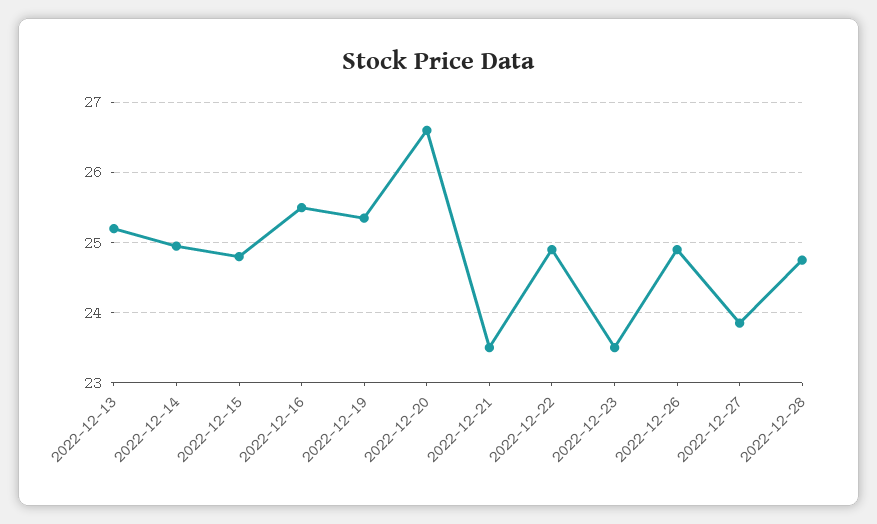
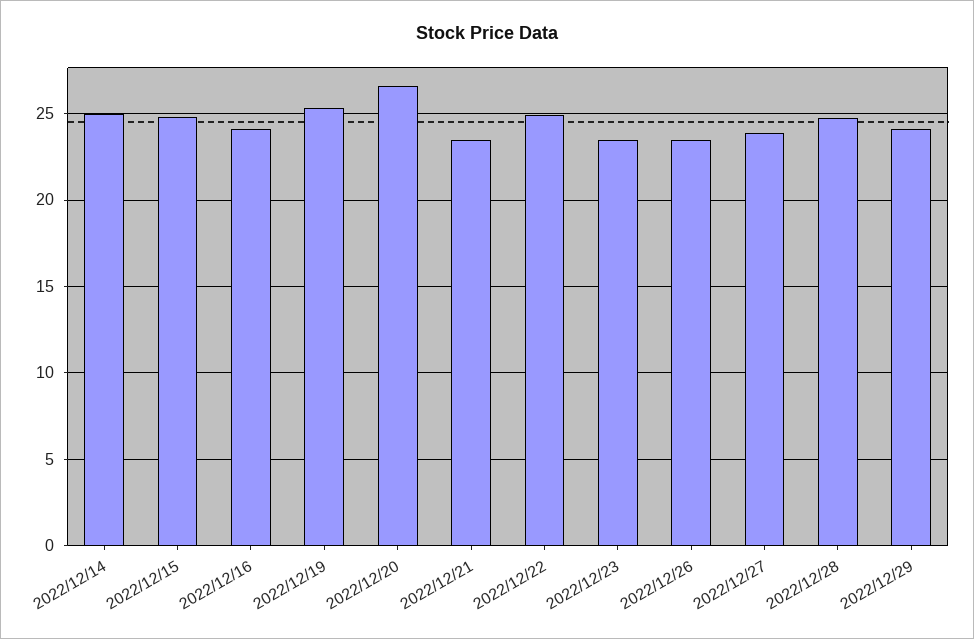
2022-12-13: 25.2 -> none
2022-12-16: 25.5 -> 24
2022-12-26: 24.9 -> 23.5
2022/12/29: none -> 24

